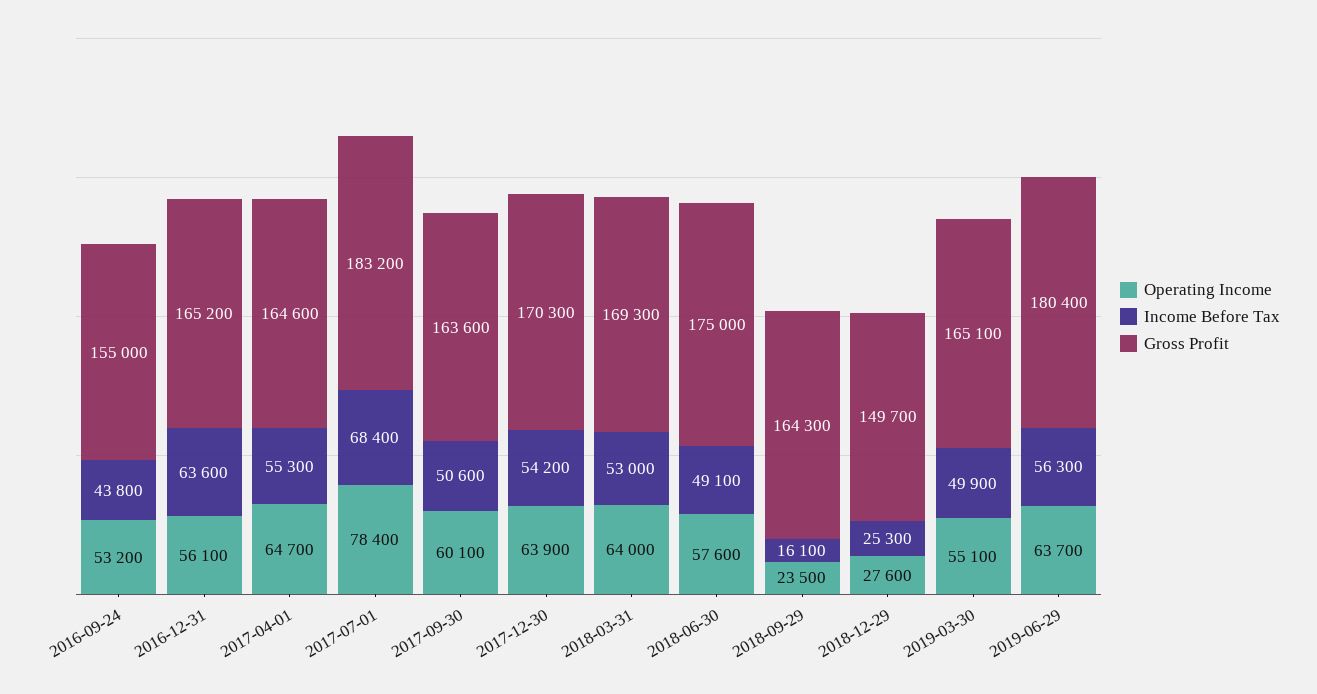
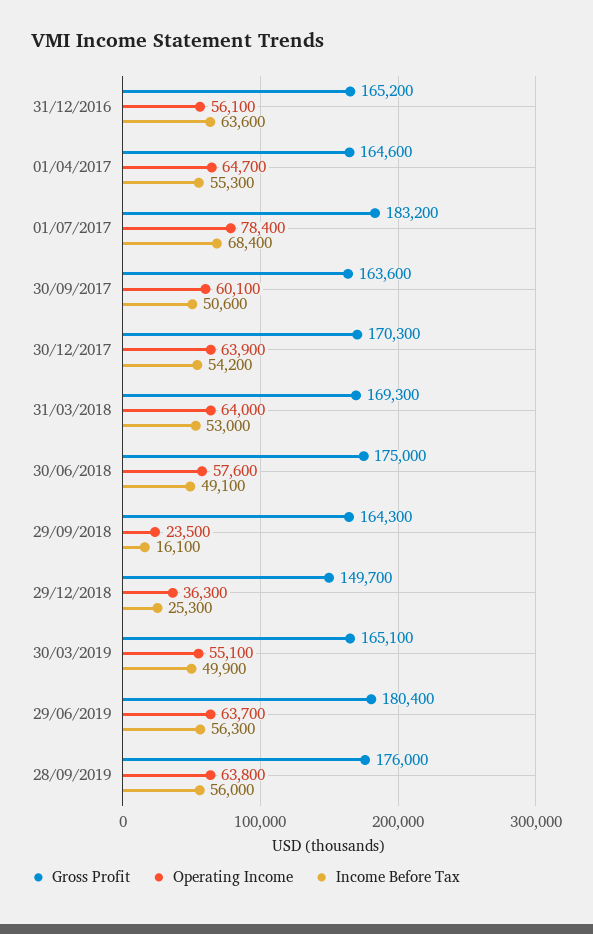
Operating Income, 2016-09-24: 53200 -> none
Income Before Tax, 2016-09-24: 43800 -> none
Gross Profit, 2016-09-24: 155000 -> none
Operating Income, 2018-12-29: 27600 -> 36300
Gross Profit, 28/09/2019: none -> 176000
Operating Income, 28/09/2019: none -> 63800
Income Before Tax, 28/09/2019: none -> 56000

